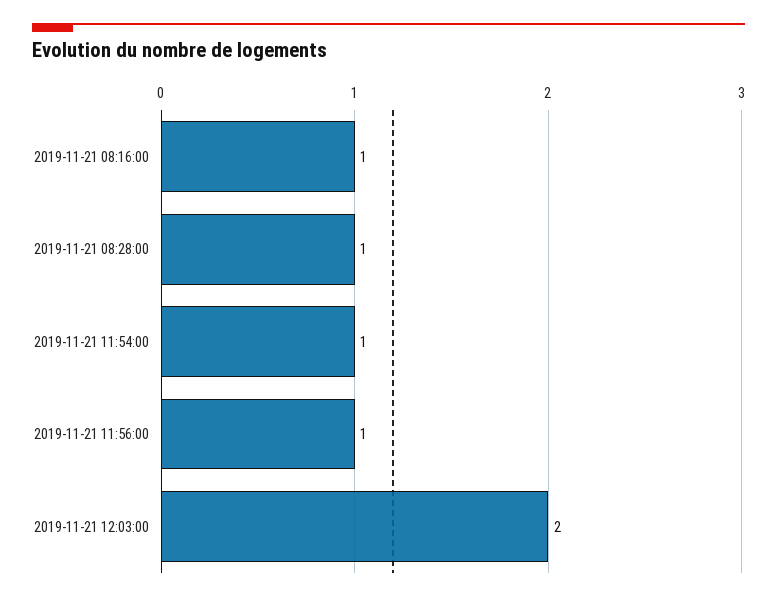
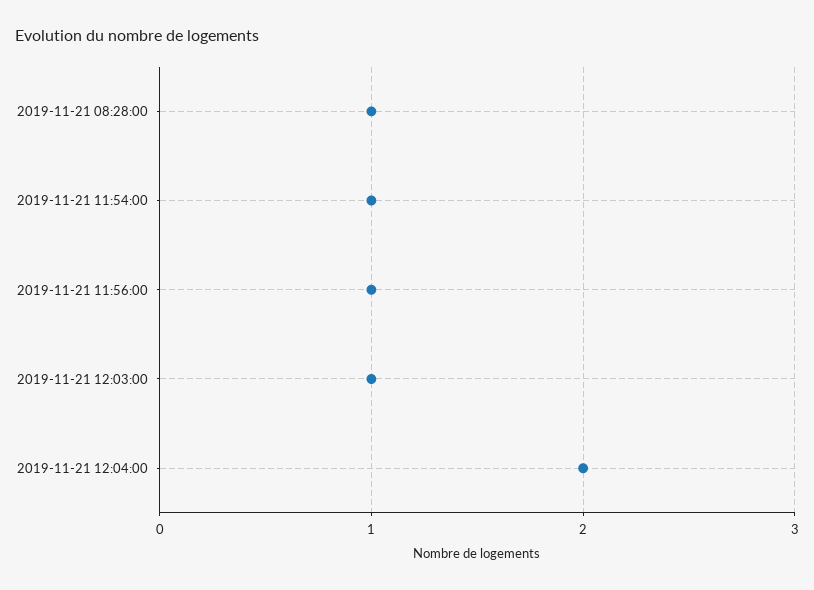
2019-11-21 08:16:00: 1 -> none
2019-11-21 12:03:00: 2 -> 1
2019-11-21 12:04:00: none -> 2

